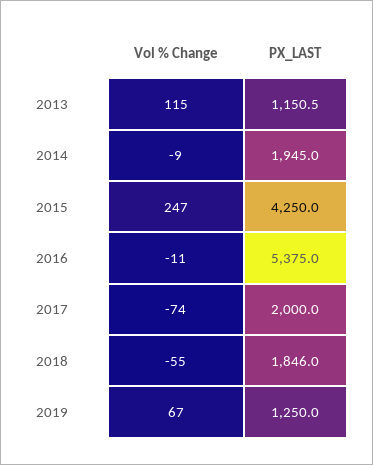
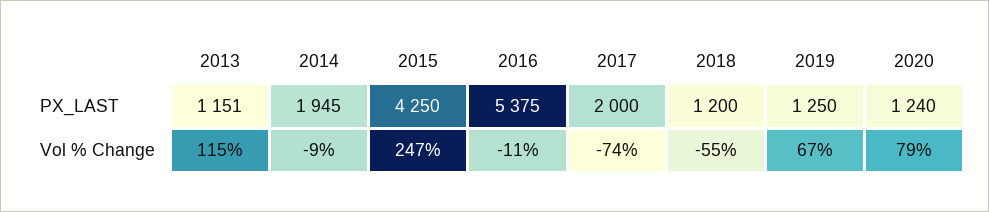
PX_LAST, 2018: 1846 -> 1200
PX_LAST, 2020: none -> 1240
Vol % Change, 2020: none -> 79

